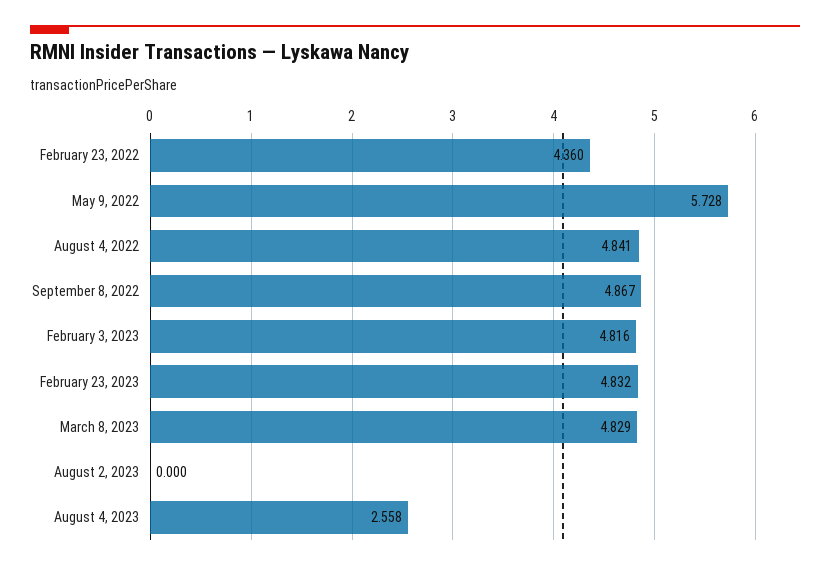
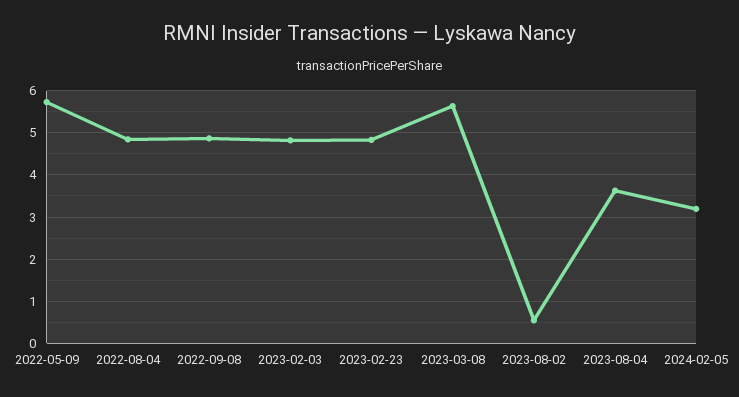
February 23, 2022: 4.36 -> none
March 8, 2023: 4.829 -> 5.6
August 2, 2023: 0 -> 0.6
August 4, 2023: 2.558 -> 3.6
2024-02-05: none -> 3.2

